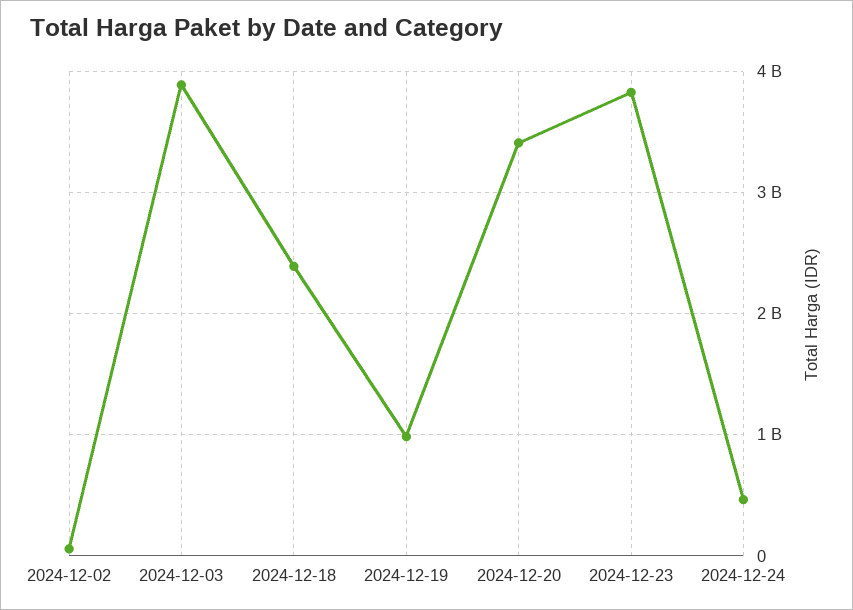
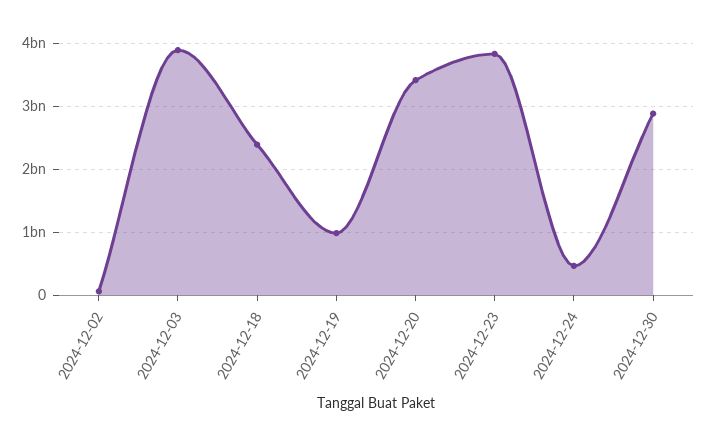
2024-12-30: none -> 2900000000

